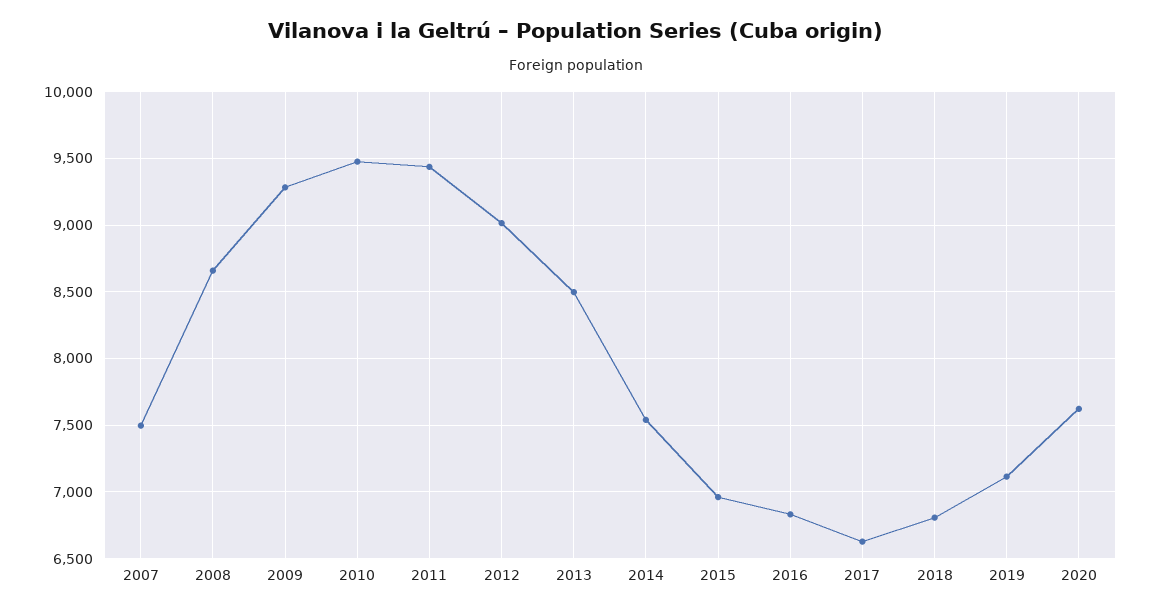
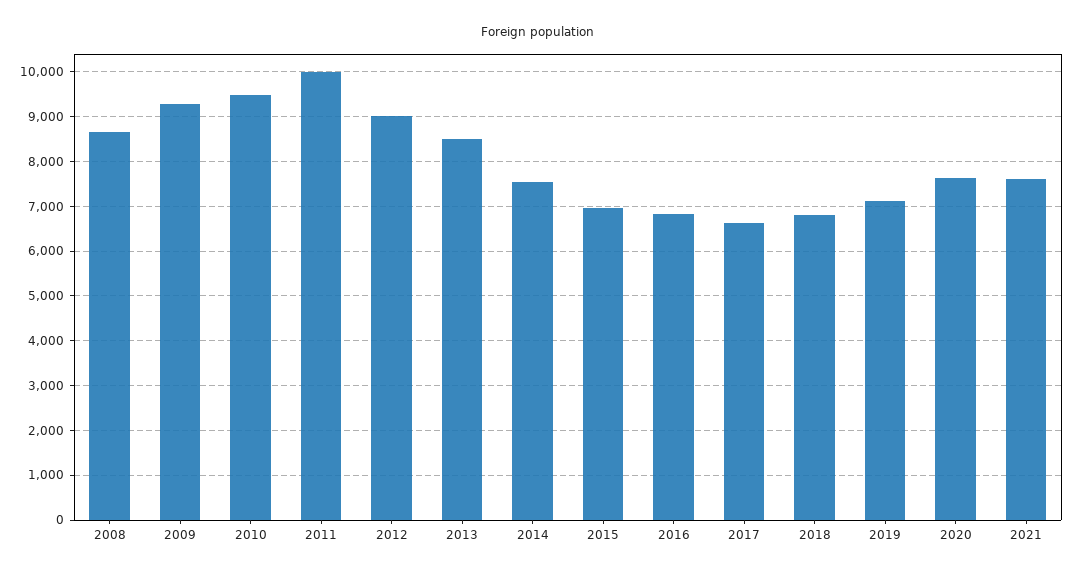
2007: 7500 -> none
2011: 9450 -> 10000
2021: none -> 7600

